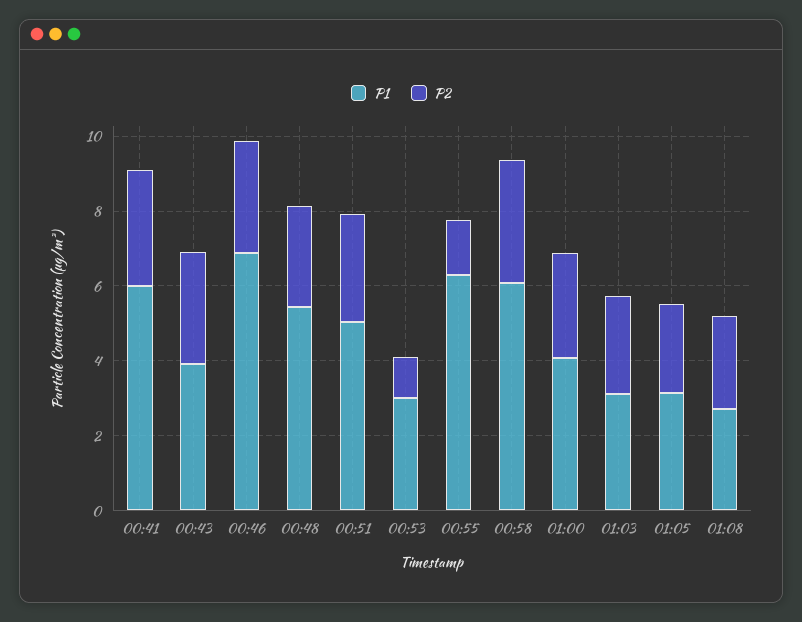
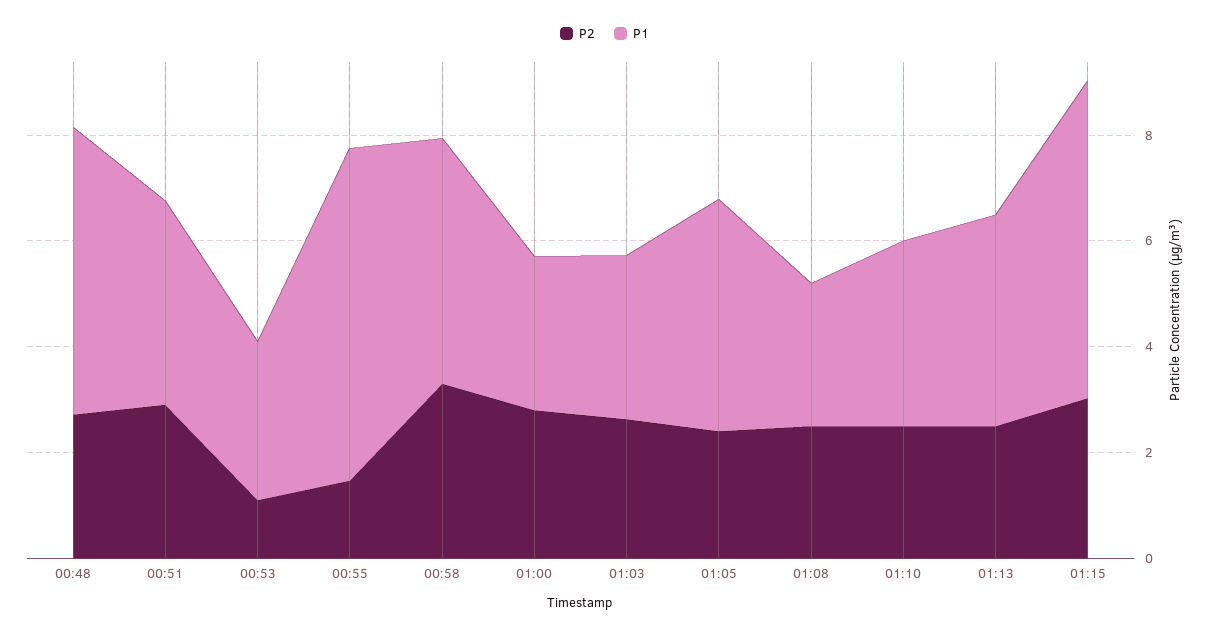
P1, 00:41: 6 -> none
P2, 00:41: 3 -> none
P1, 00:43: 4 -> none
P2, 00:43: 3 -> none
P1, 00:46: 7 -> none
P2, 00:46: 3 -> none
P1, 00:51: 5 -> 4
P1, 00:58: 6 -> 4.5
P1, 01:00: 4 -> 3
P1, 01:05: 3 -> 4.5
P2, 01:10: none -> 2.5
P1, 01:10: none -> 3.5
P2, 01:13: none -> 2.5
P1, 01:13: none -> 4
P2, 01:15: none -> 3
P1, 01:15: none -> 6

